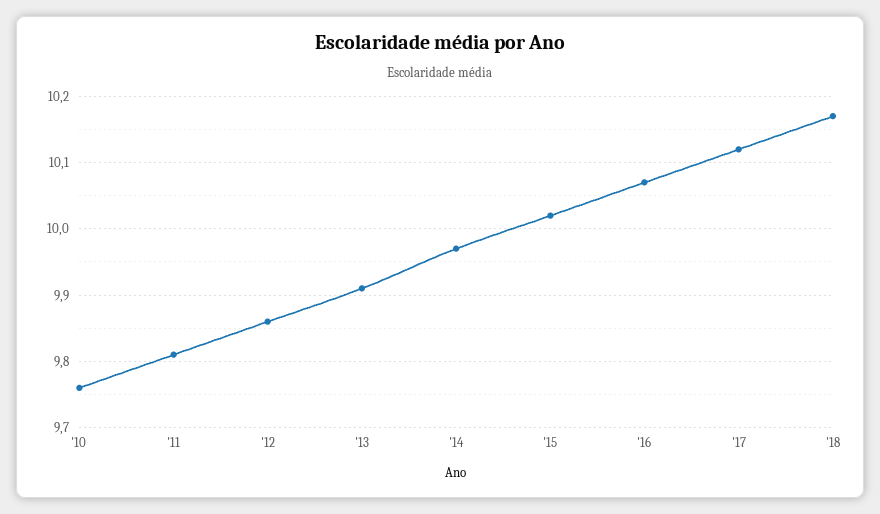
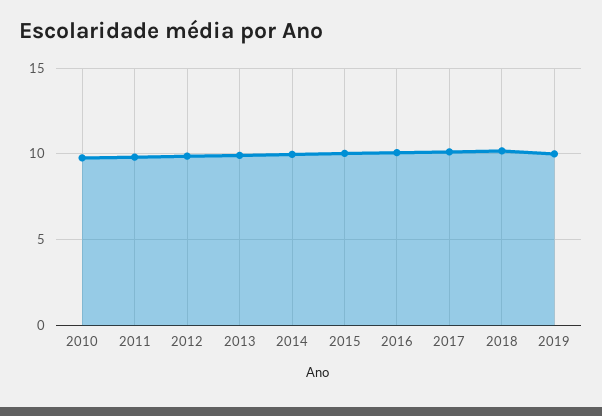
2019: none -> 10

